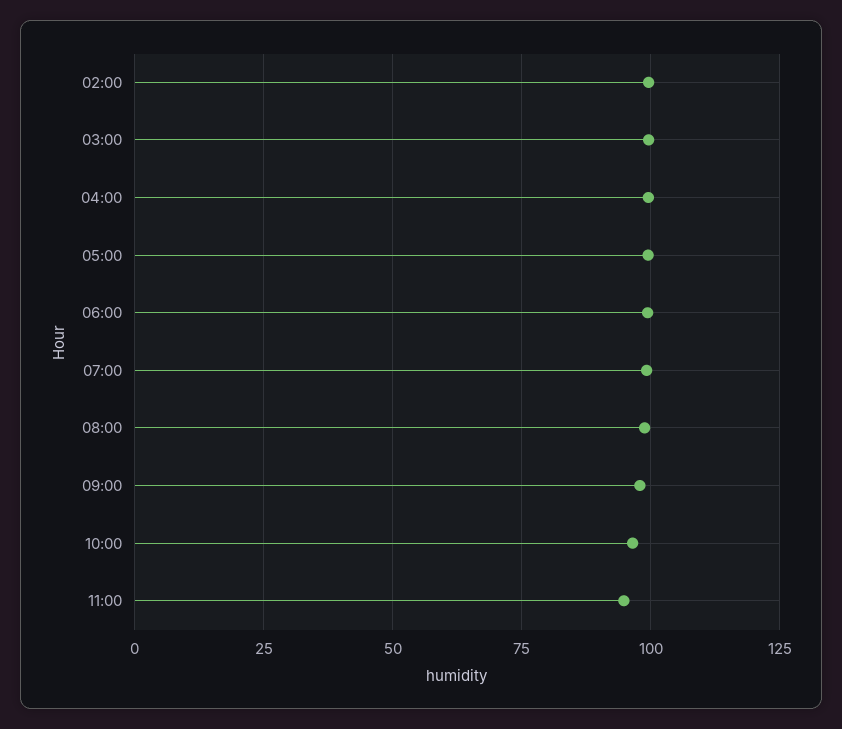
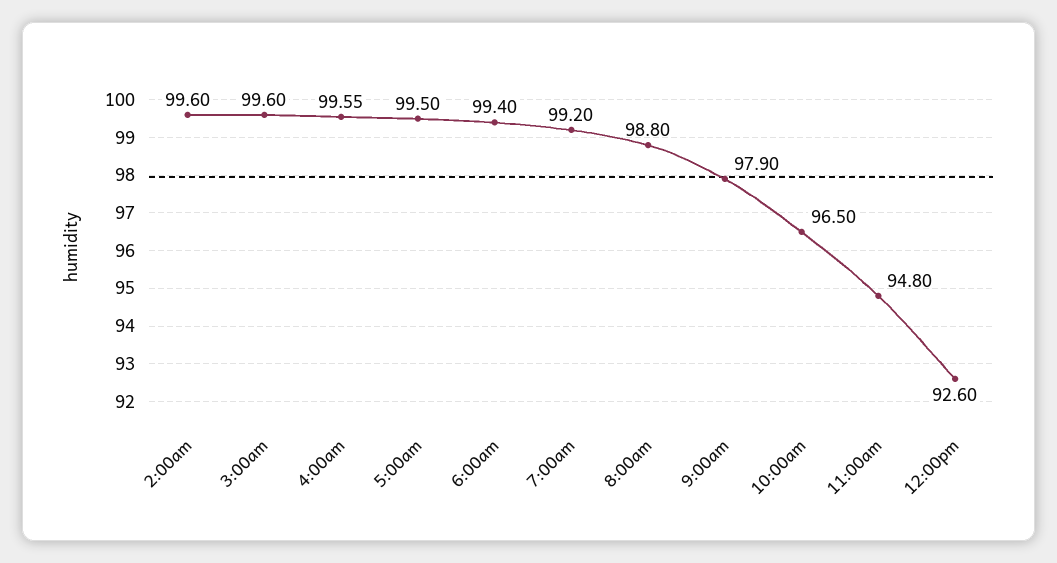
12:00pm: none -> 92.6

